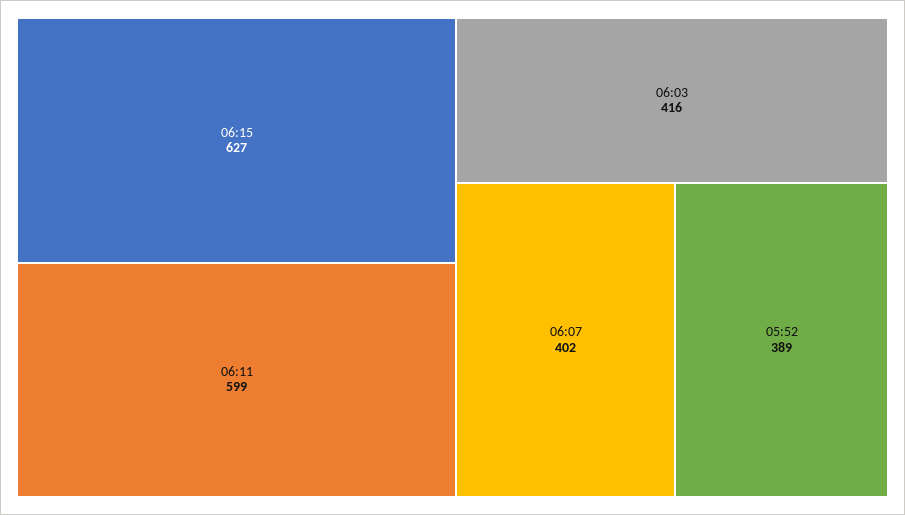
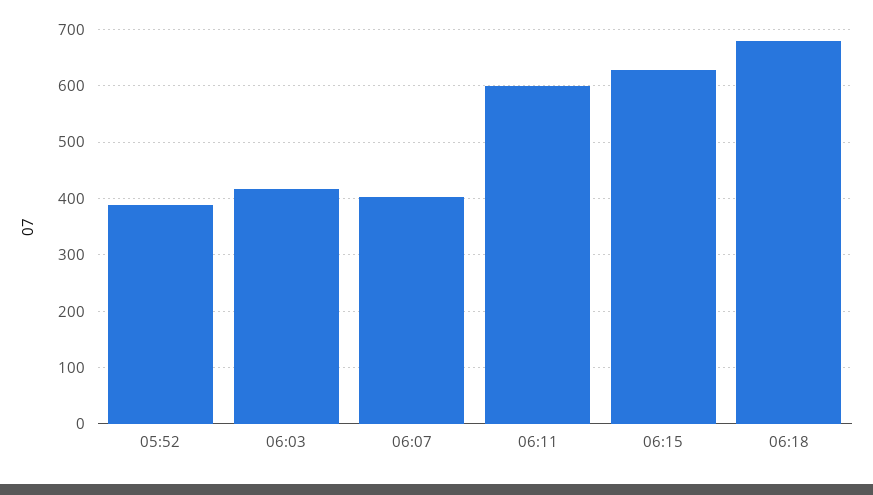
06:18: none -> 680

